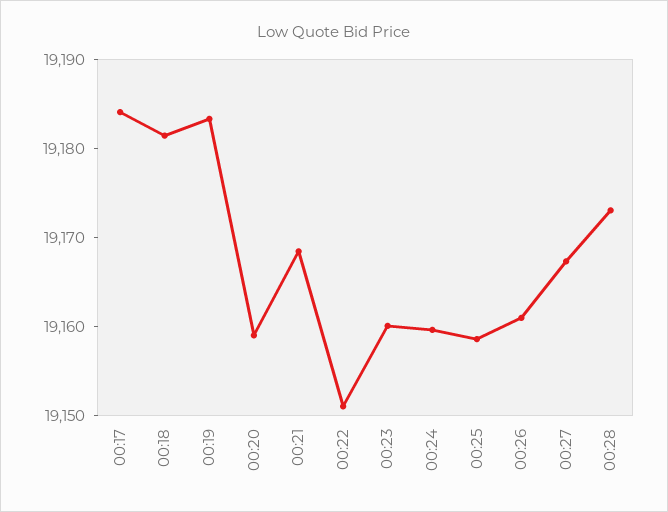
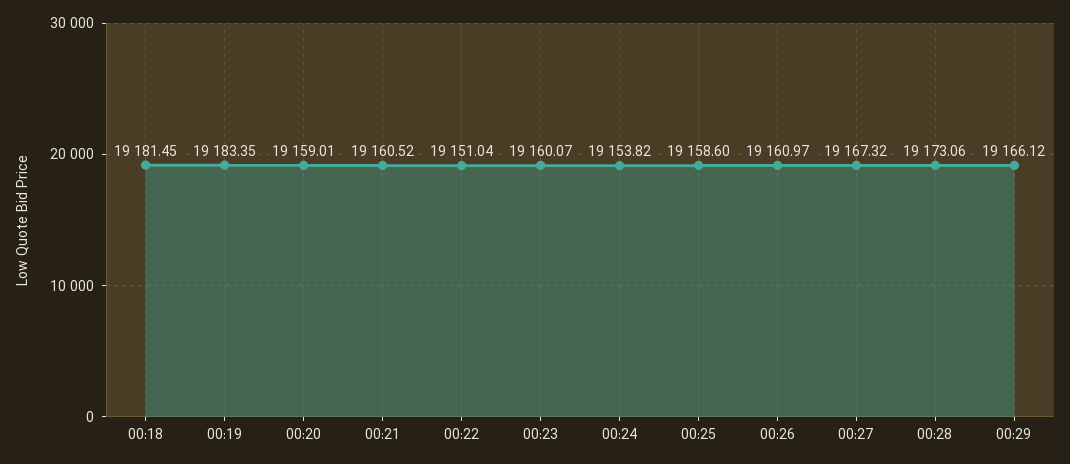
00:17: 19184 -> none
00:21: 19168 -> 19160.52
00:24: 19160 -> 19153.82
00:29: none -> 19166.12

